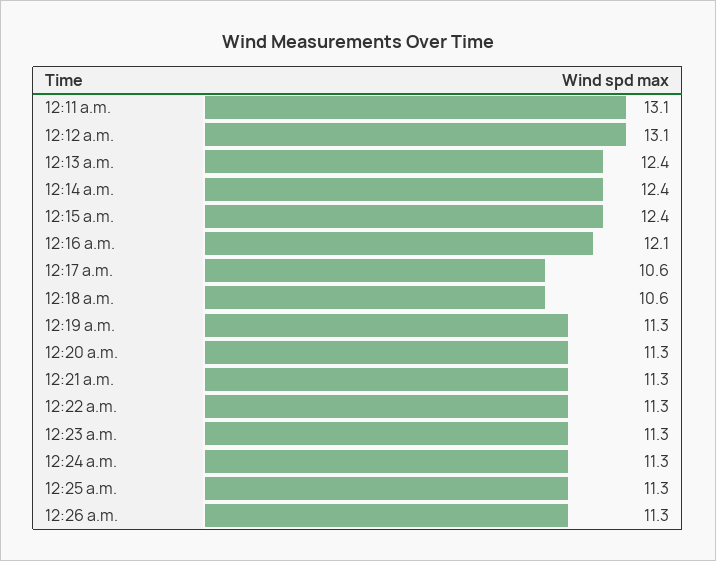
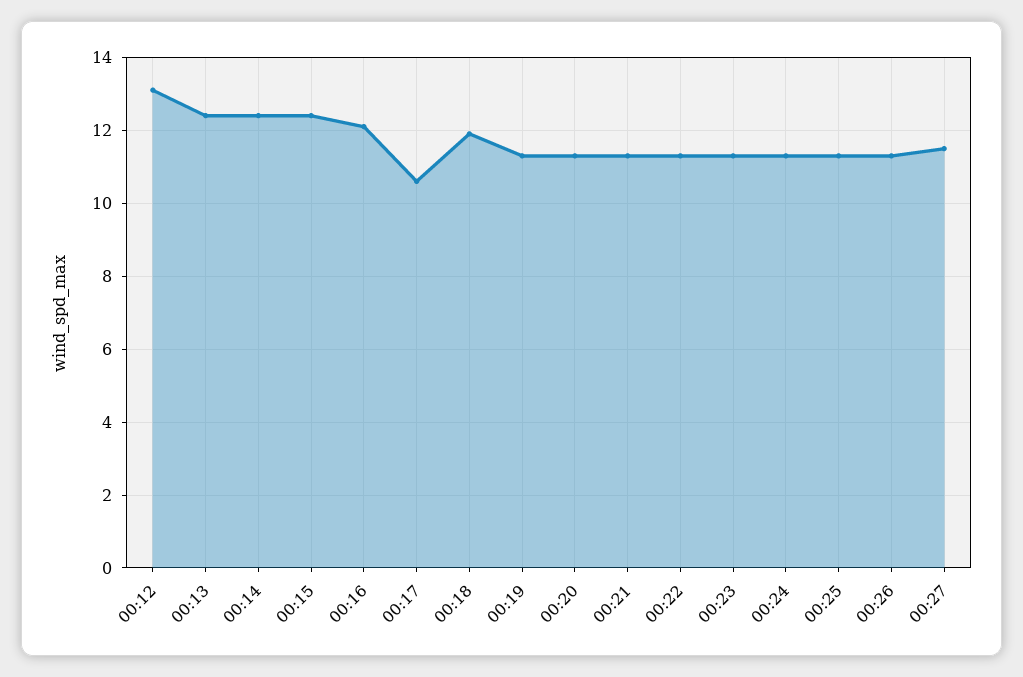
12:11 a.m.: 13.1 -> none
12:18 a.m.: 10.6 -> 12
00:27: none -> 11.5

